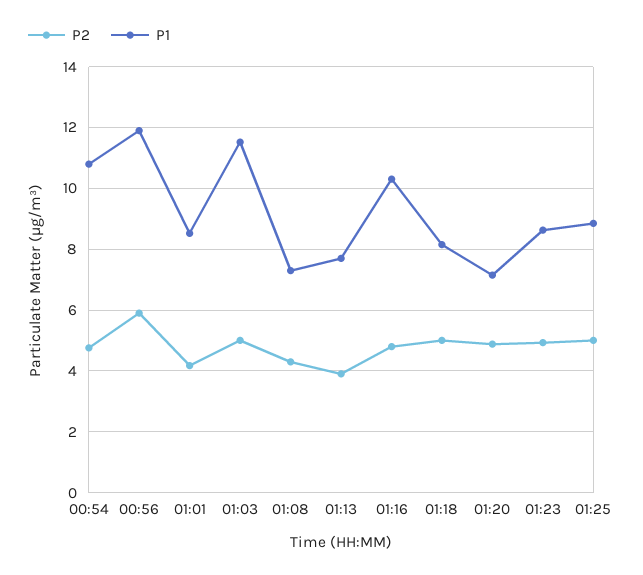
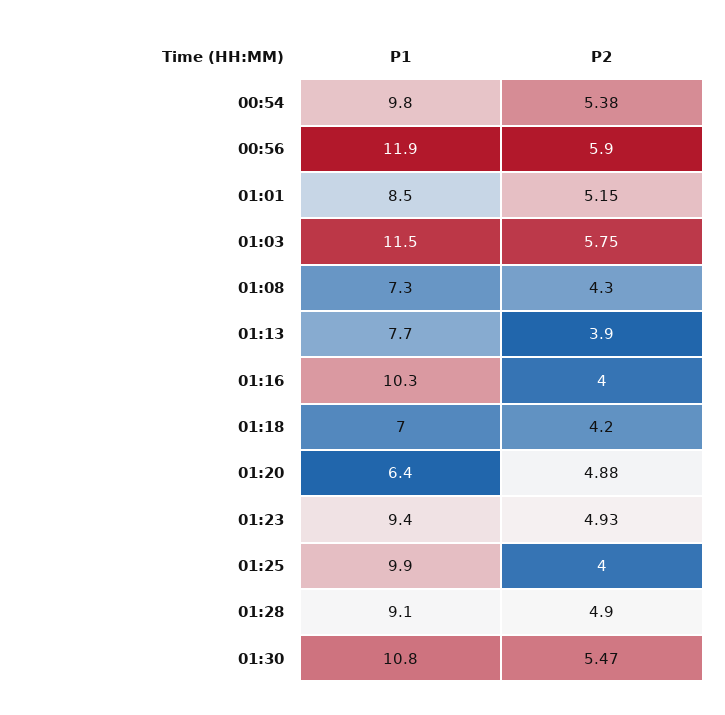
P2, 00:54: 4.8 -> 5.38
P1, 00:54: 10.8 -> 9.8
P2, 01:01: 4.2 -> 5.15
P2, 01:03: 5 -> 5.75
P2, 01:16: 4.8 -> 4
P2, 01:18: 5 -> 4.2
P1, 01:18: 8.2 -> 7
P1, 01:20: 7.2 -> 6.4
P1, 01:23: 8.6 -> 9.4
P2, 01:25: 5 -> 4
P1, 01:25: 8.8 -> 9.9
P1, 01:28: none -> 9.1
P2, 01:28: none -> 4.9
P1, 01:30: none -> 10.8
P2, 01:30: none -> 5.47

